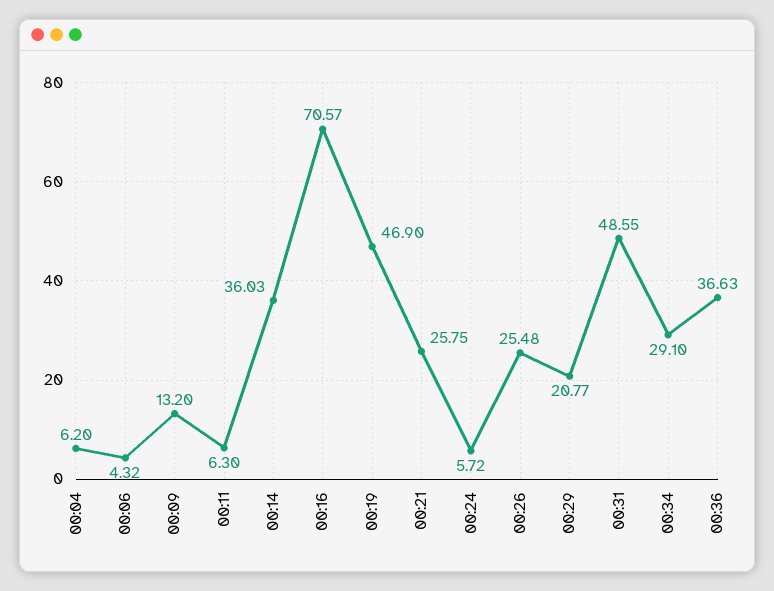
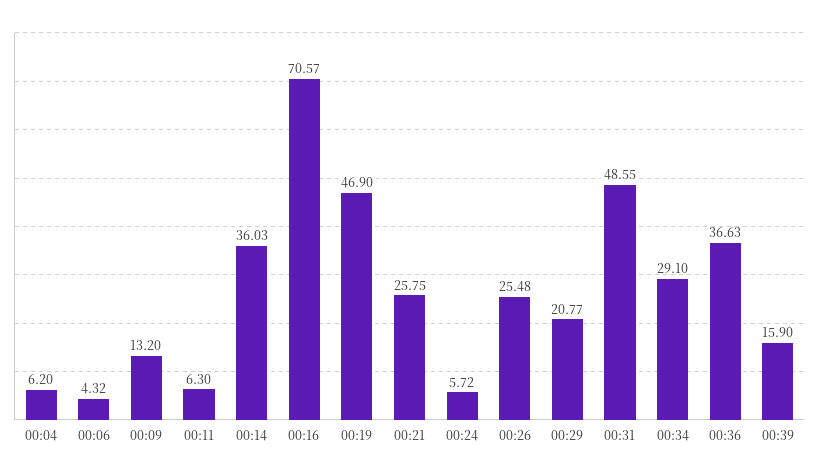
00:39: none -> 15.9

